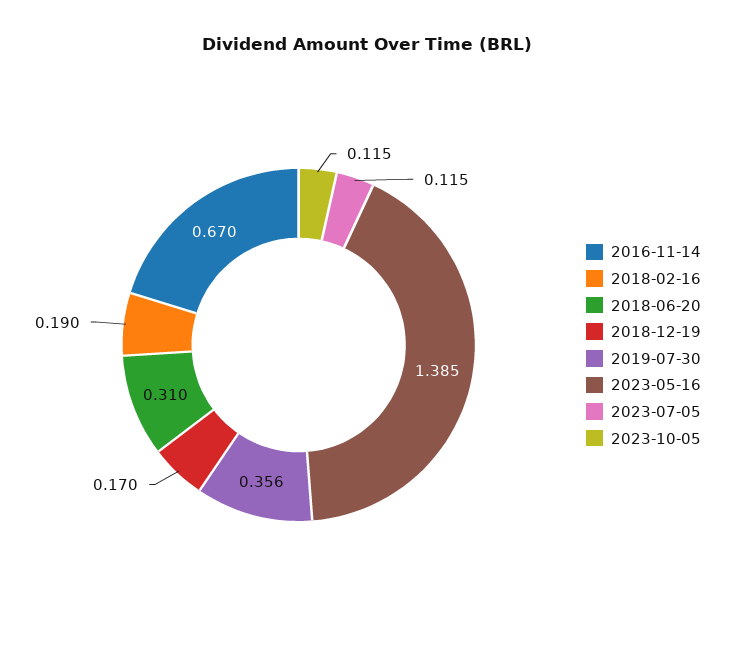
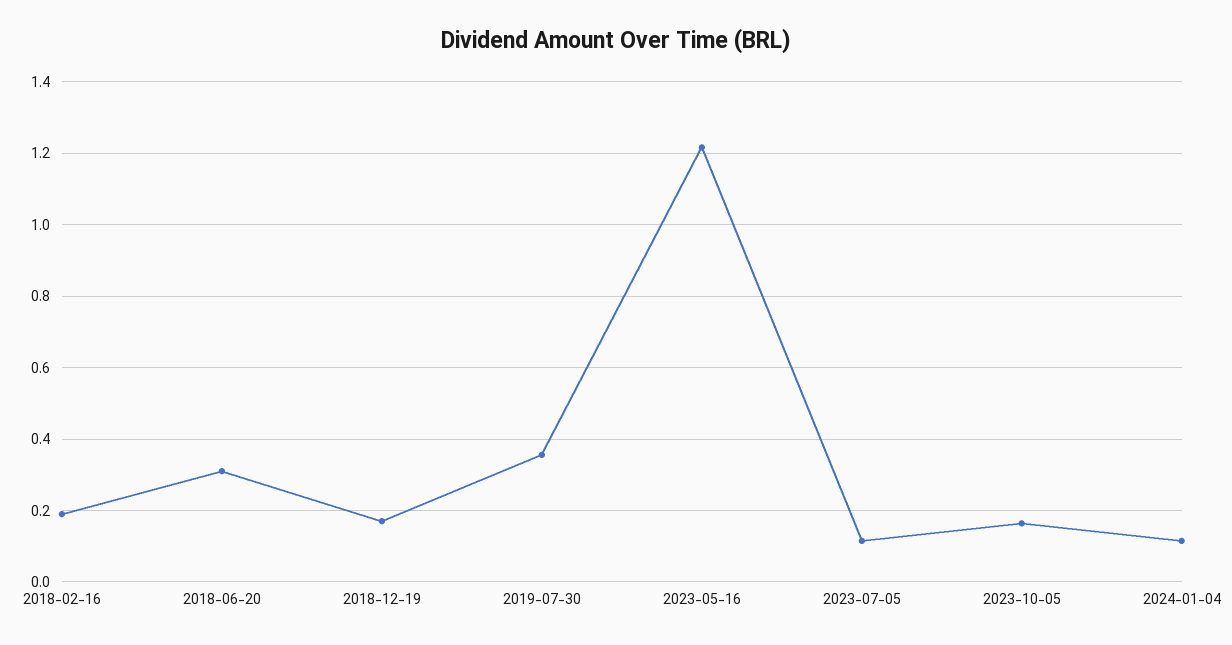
2016-11-14: 0.67 -> none
2023-05-16: 1.385 -> 1.22
2023-10-05: 0.115 -> 0.16
2024-01-04: none -> 0.12

